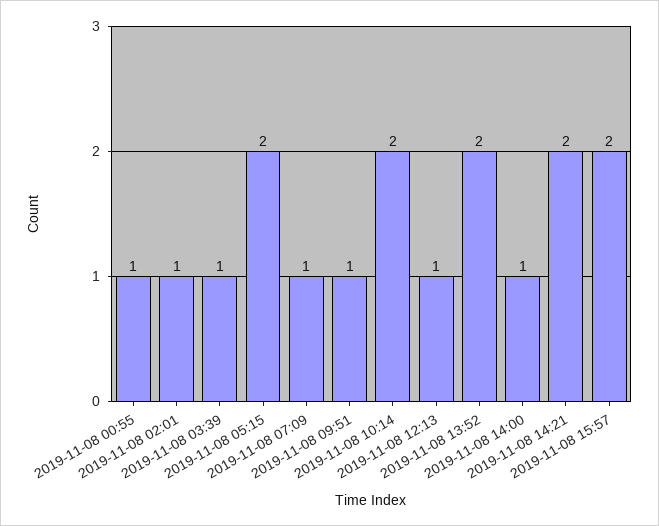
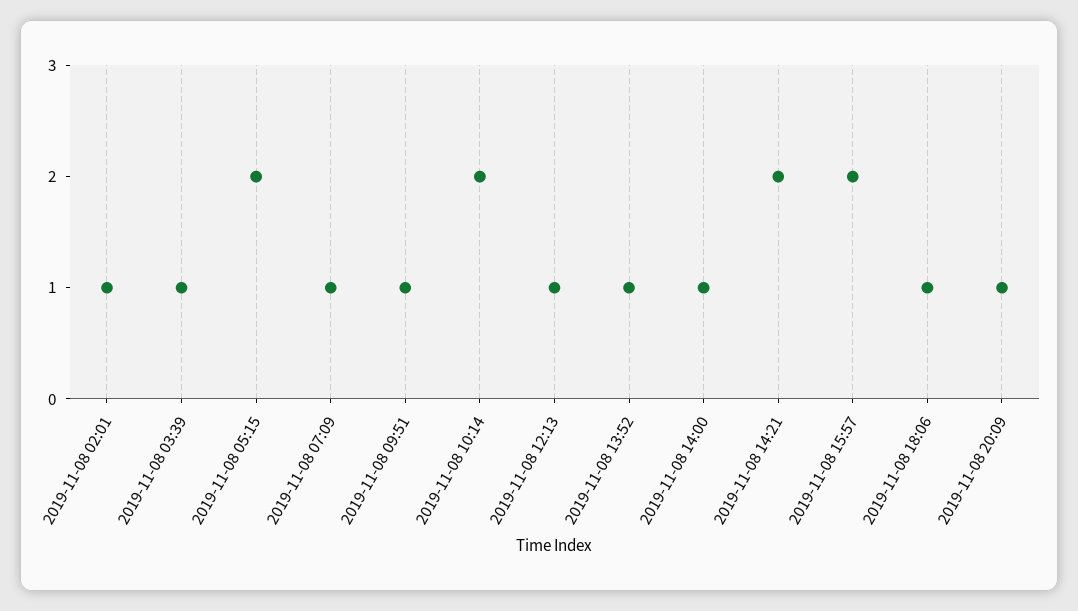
2019-11-08 00:55: 1 -> none
2019-11-08 13:52: 2 -> 1
2019-11-08 18:06: none -> 1
2019-11-08 20:09: none -> 1

